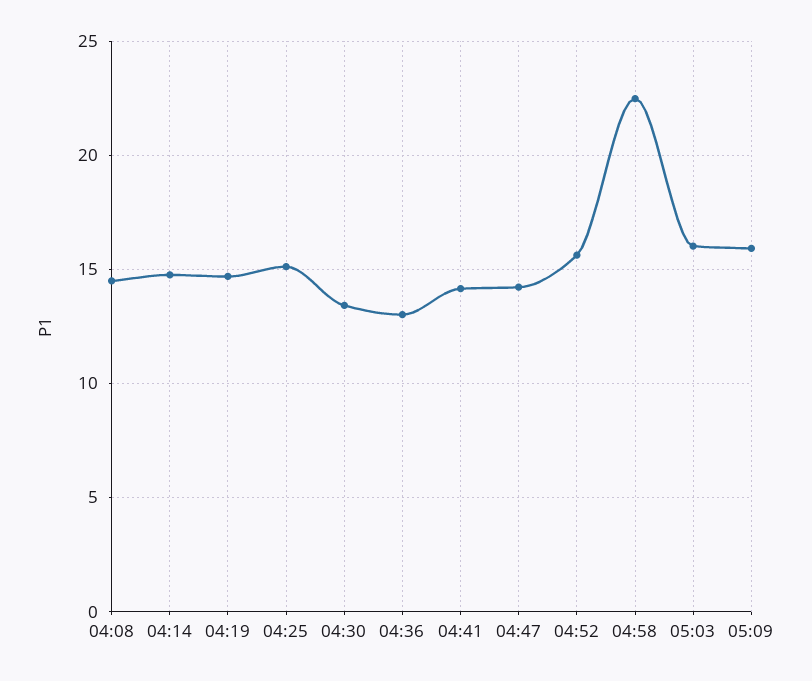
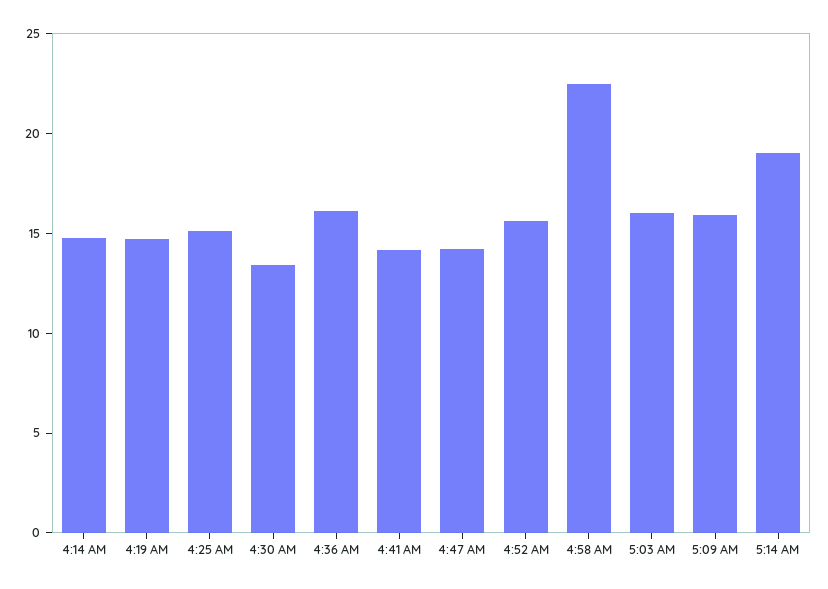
04:08: 14.5 -> none
04:36: 13 -> 16
5:14 AM: none -> 19

